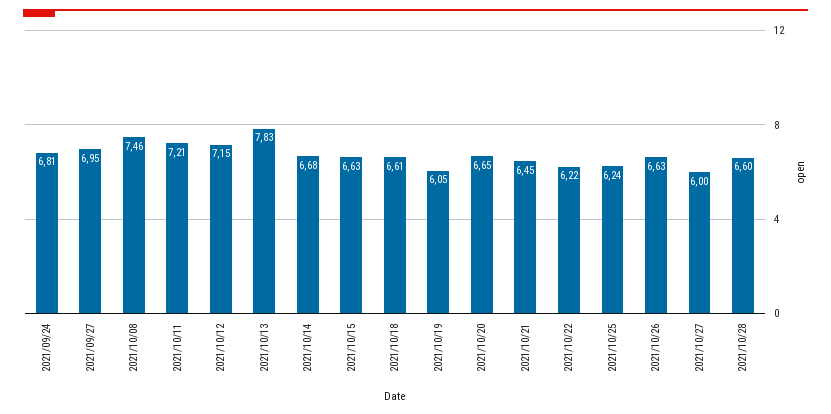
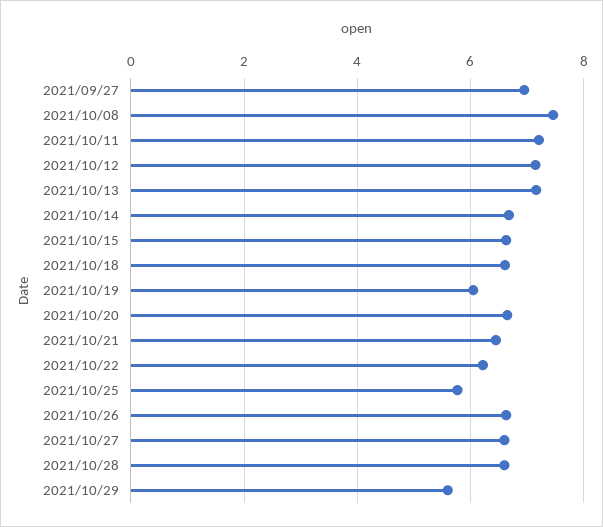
2021/09/24: 6.81 -> none
2021/10/13: 7.83 -> 7.2
2021/10/25: 6.24 -> 5.8
2021/10/27: 6 -> 6.6
2021/10/29: none -> 5.6

